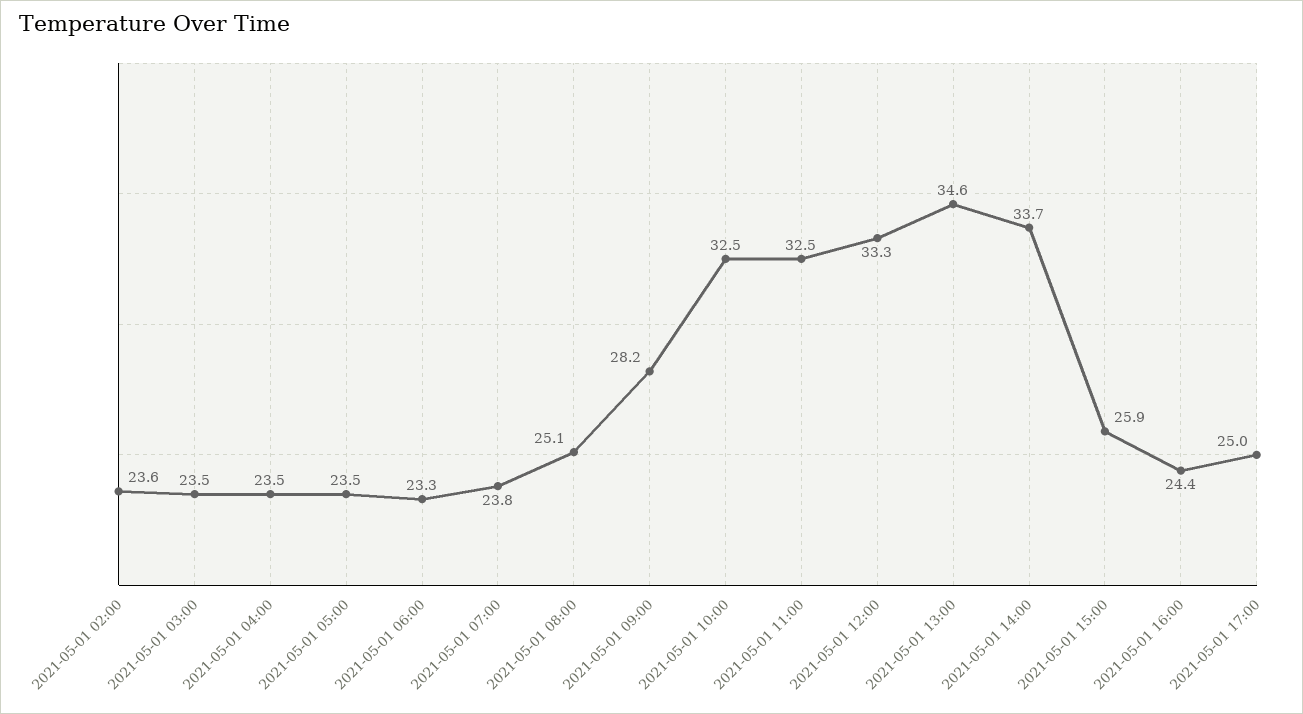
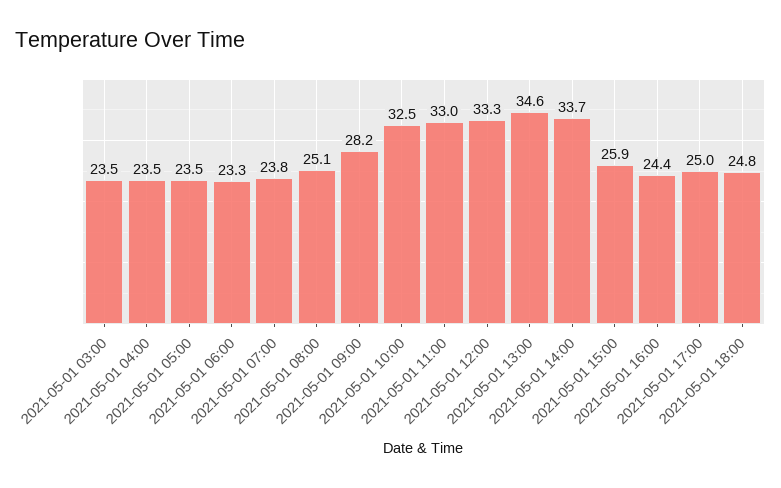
2021-05-01 02:00: 23.6 -> none
2021-05-01 11:00: 32.5 -> 33
2021-05-01 18:00: none -> 24.8

